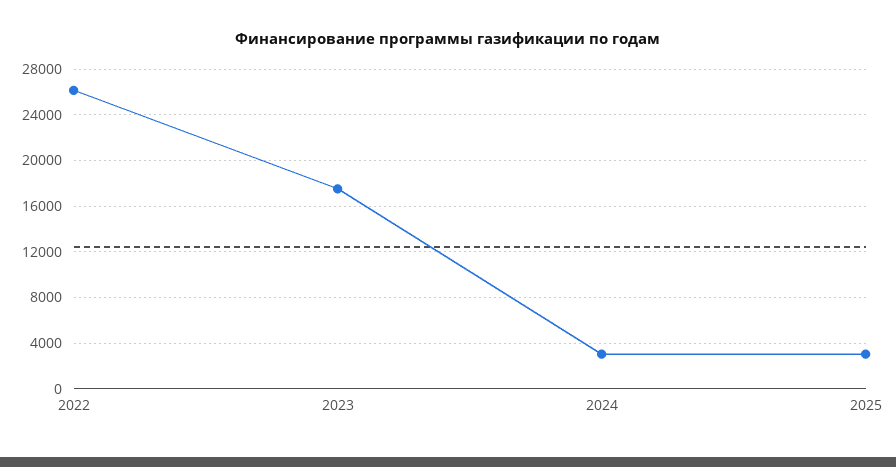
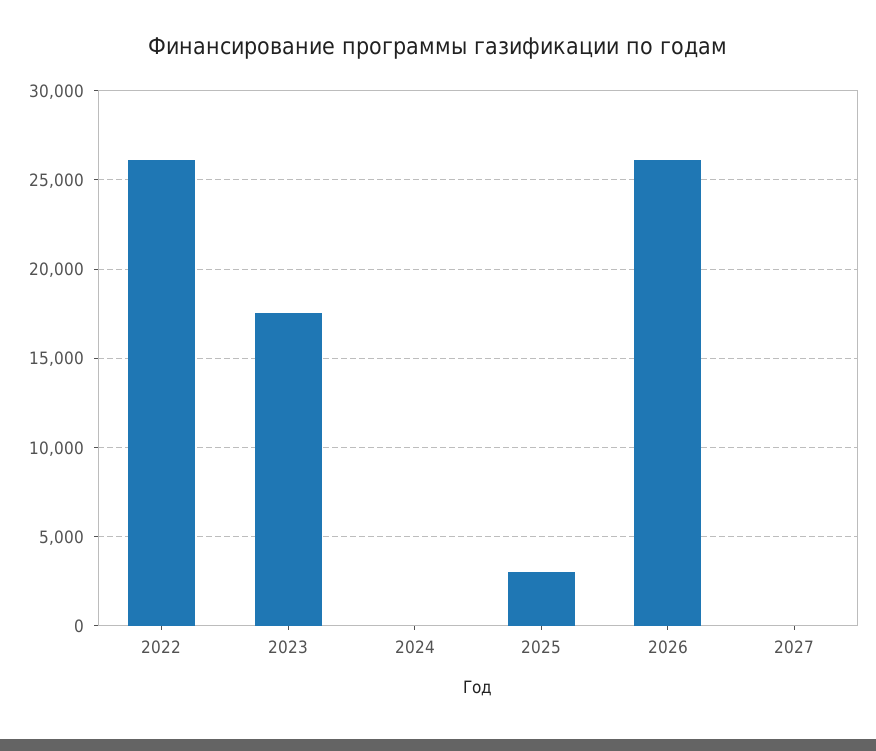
2024: 3000 -> 0
2026: none -> 26000
2027: none -> 0

